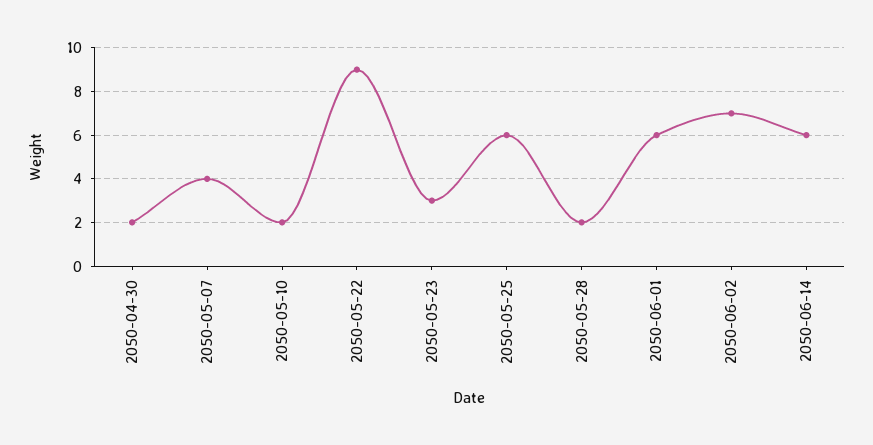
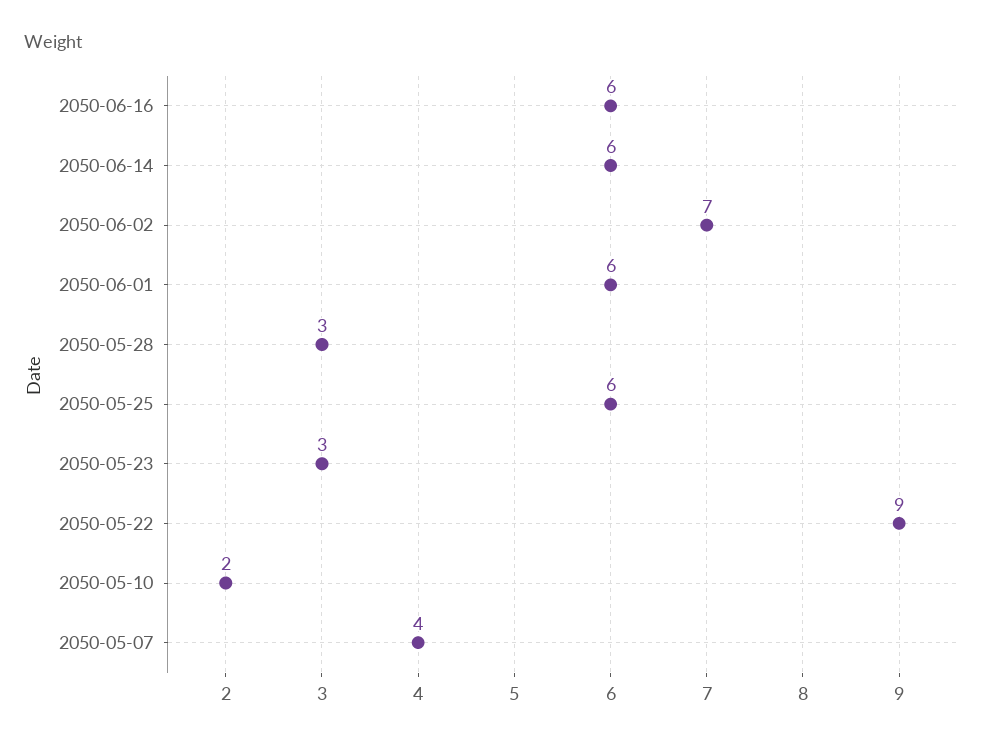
2050-04-30: 2 -> none
2050-05-28: 2 -> 3
2050-06-16: none -> 6

